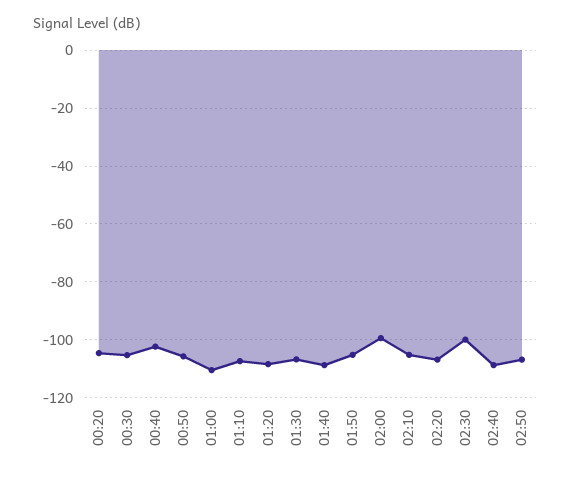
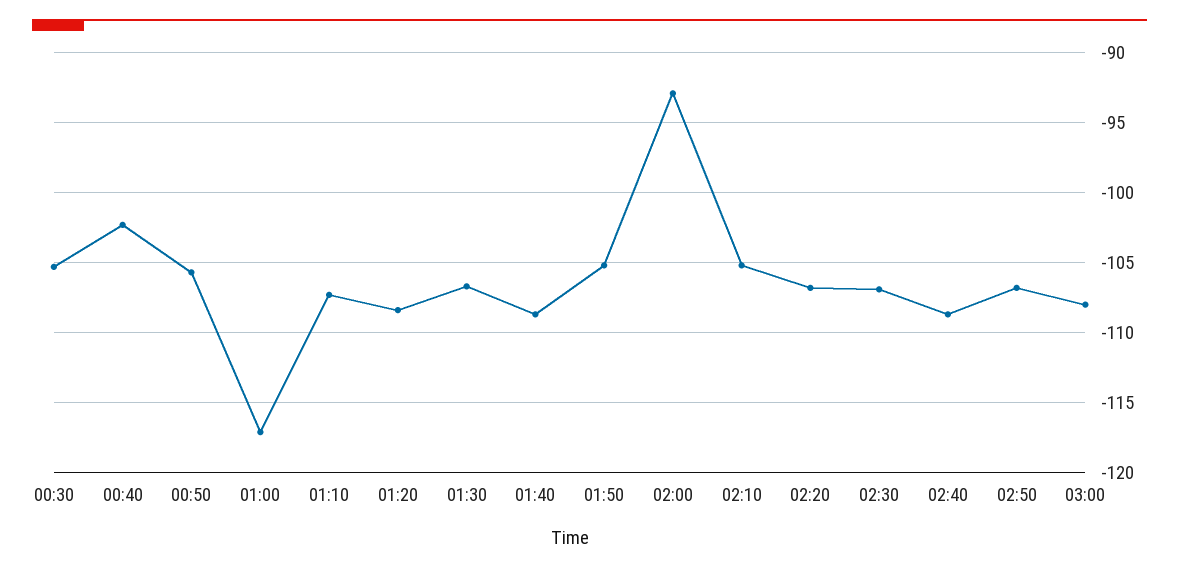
00:20: -105 -> none
01:00: -110 -> -117
02:00: -100 -> -93
02:30: -100 -> -107
03:00: none -> -108

